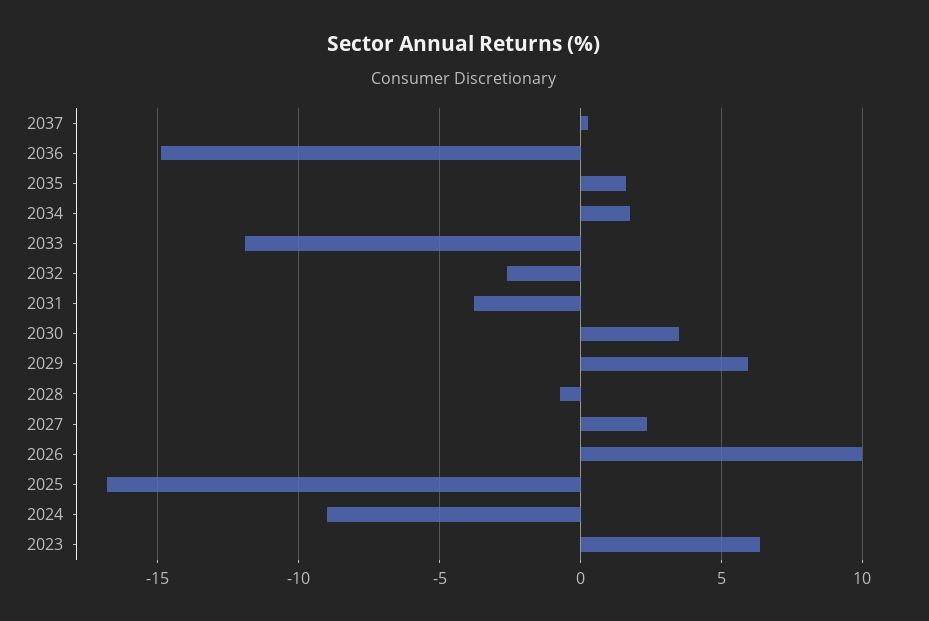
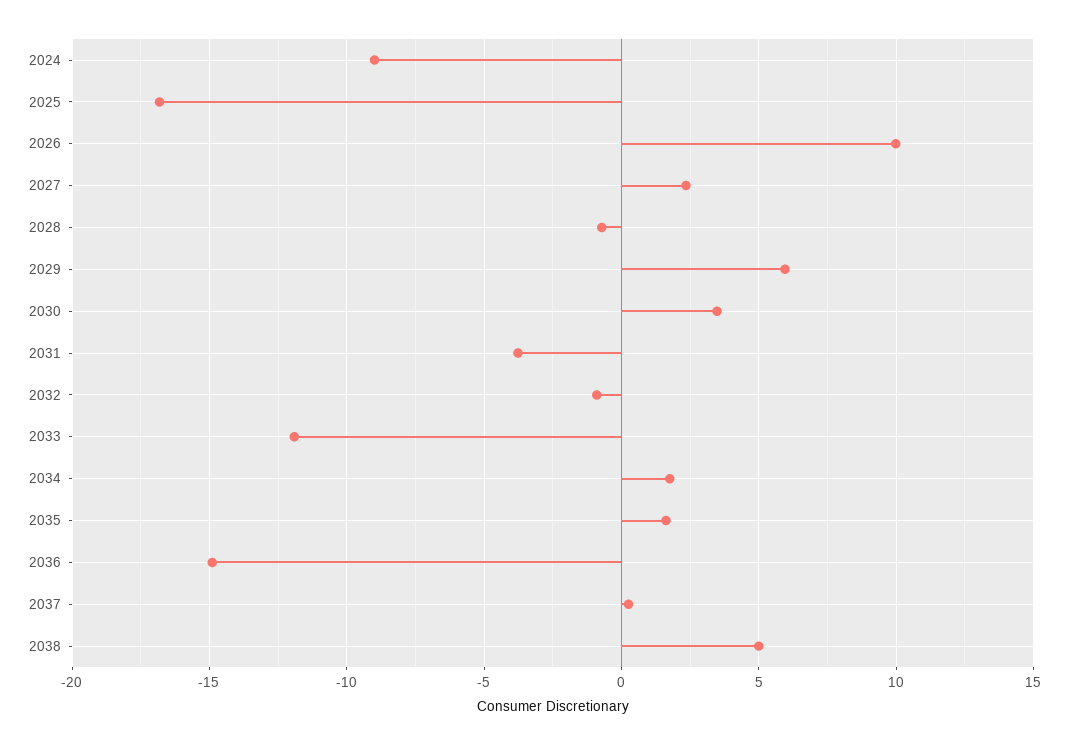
2032: -2.5 -> -1
2023: 6.5 -> none
2038: none -> 5

